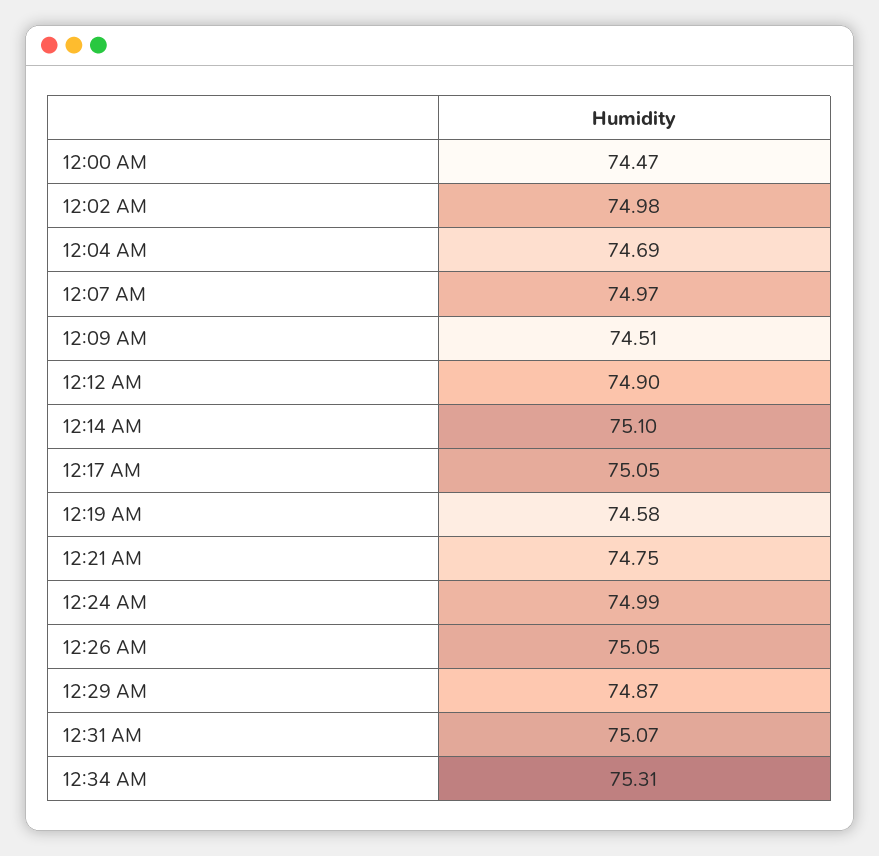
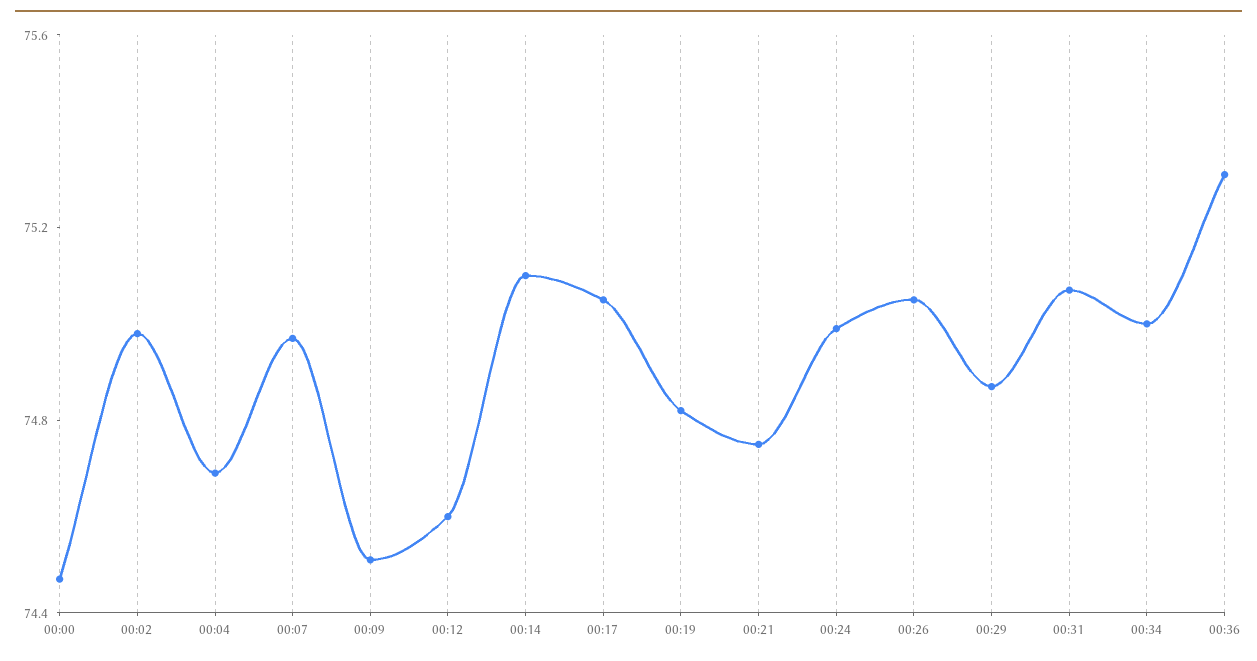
12:12 AM: 74.9 -> 74.6
12:19 AM: 74.58 -> 74.8
12:34 AM: 75.31 -> 75
00:36: none -> 75.3

